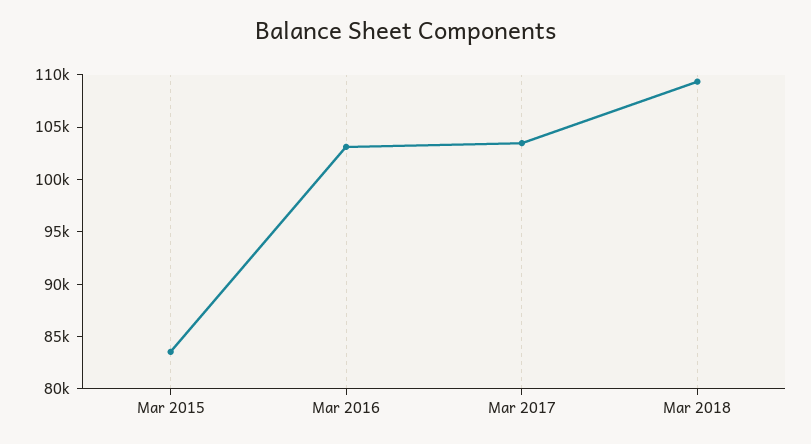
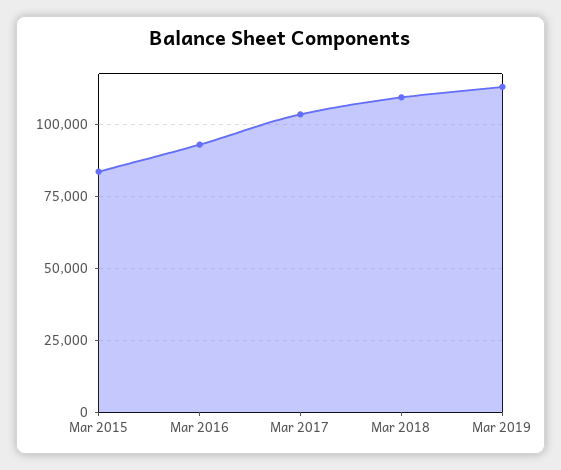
Mar 2016: 103000 -> 92500
Mar 2019: none -> 112500

